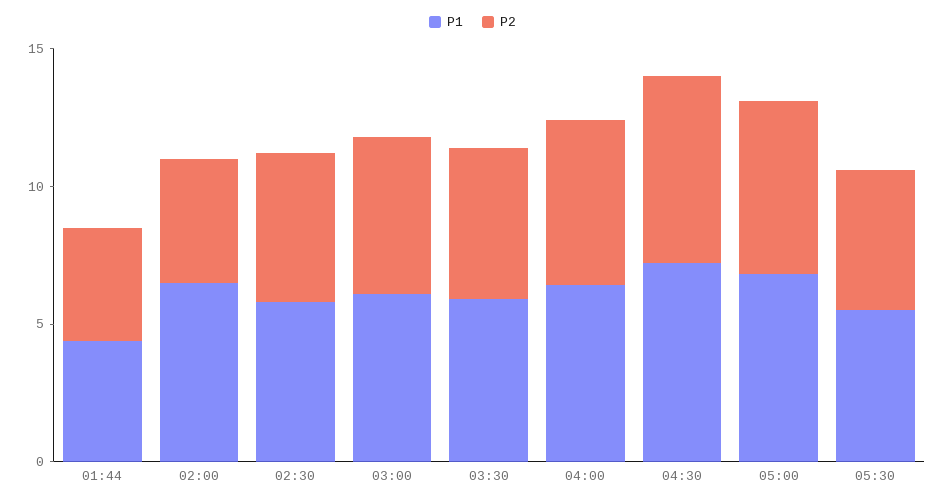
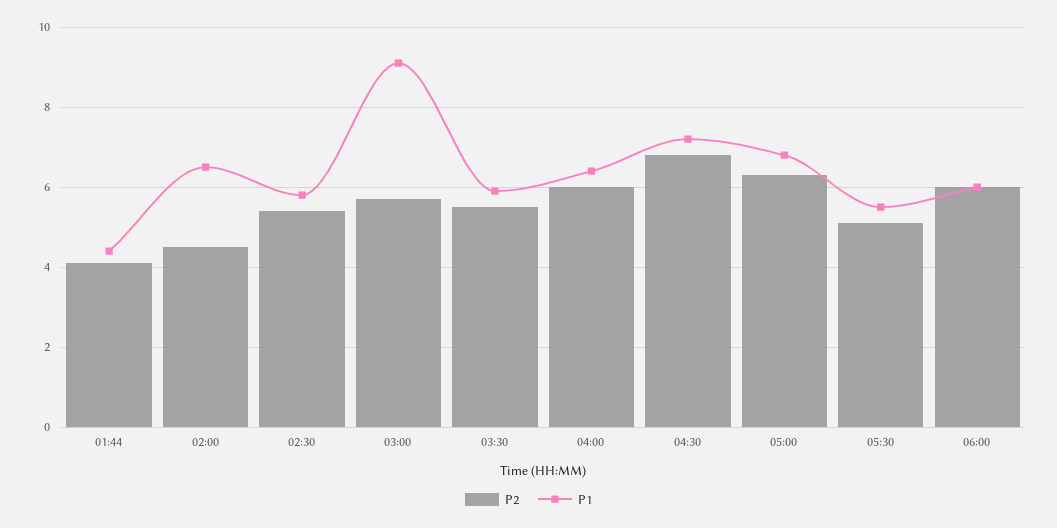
P1, 03:00: 6 -> 9
P2, 06:00: none -> 6
P1, 06:00: none -> 6

